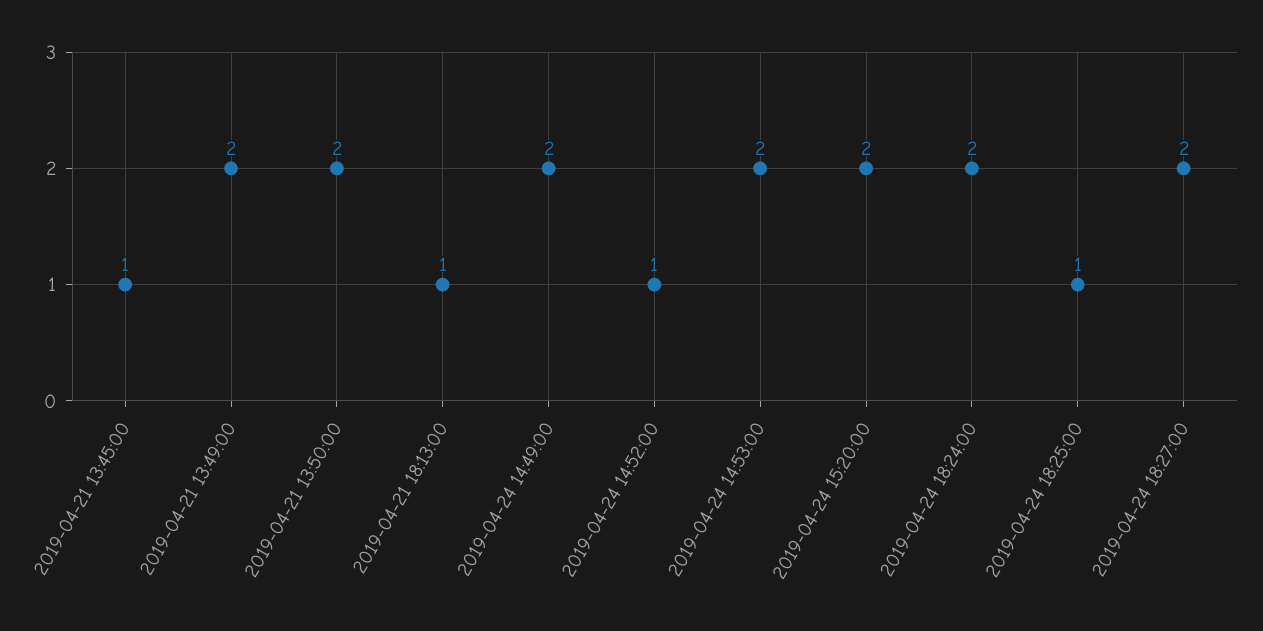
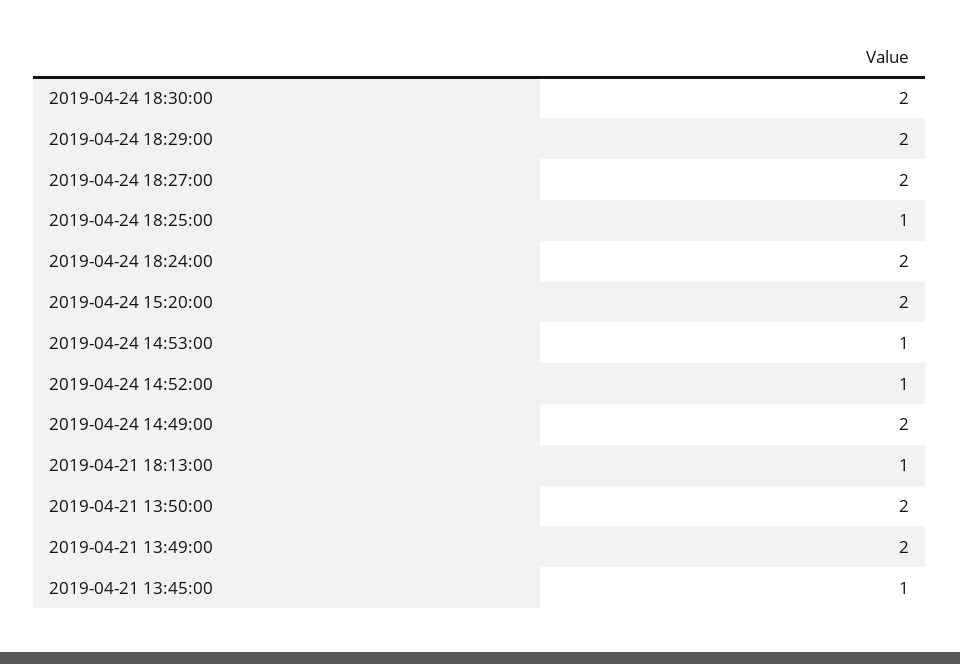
2019-04-24 14:53:00: 2 -> 1
2019-04-24 18:30:00: none -> 2
2019-04-24 18:29:00: none -> 2

